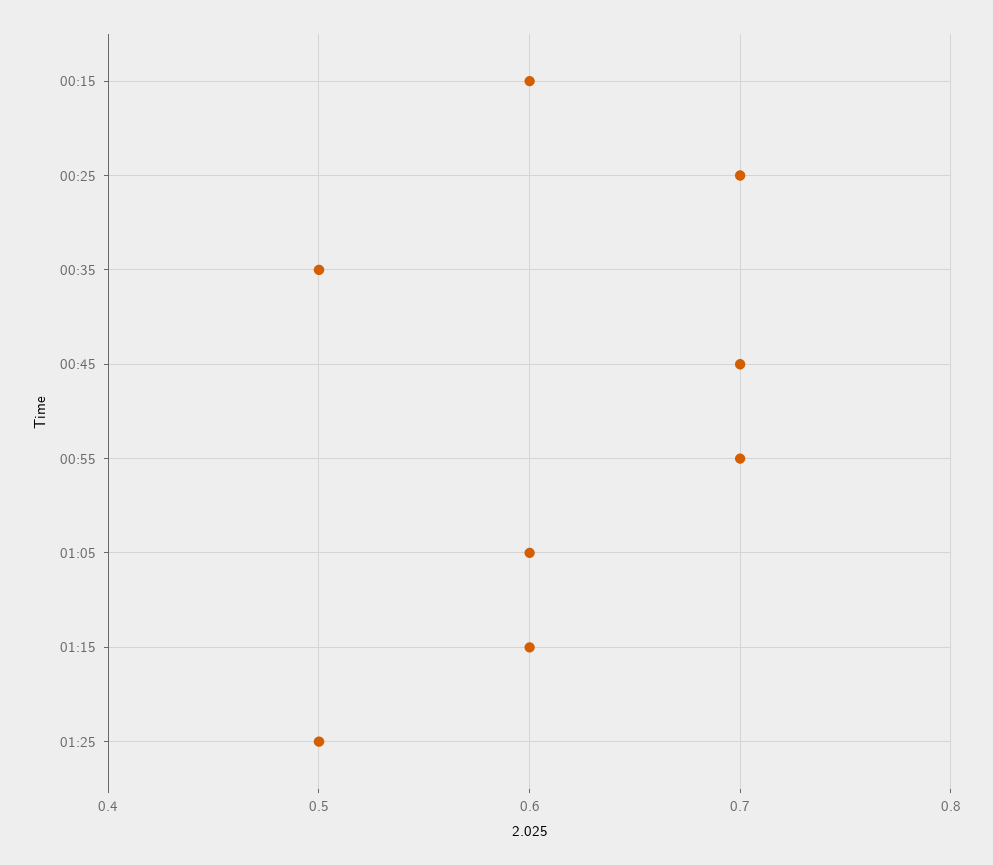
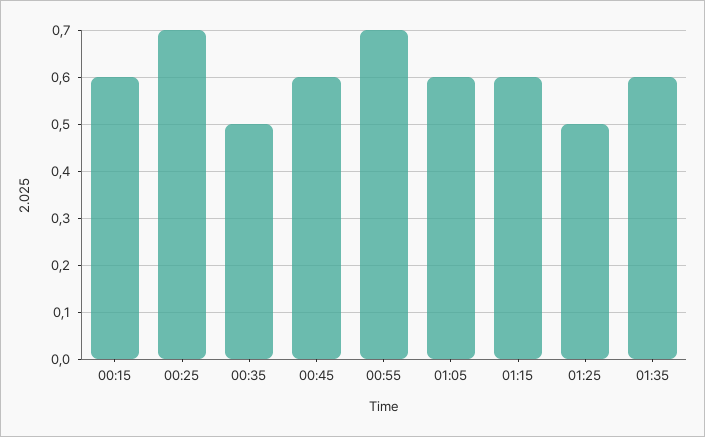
00:45: 0.7 -> 0.6
01:35: none -> 0.6

